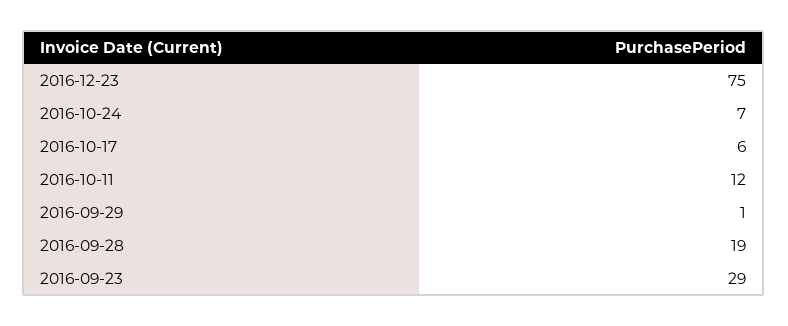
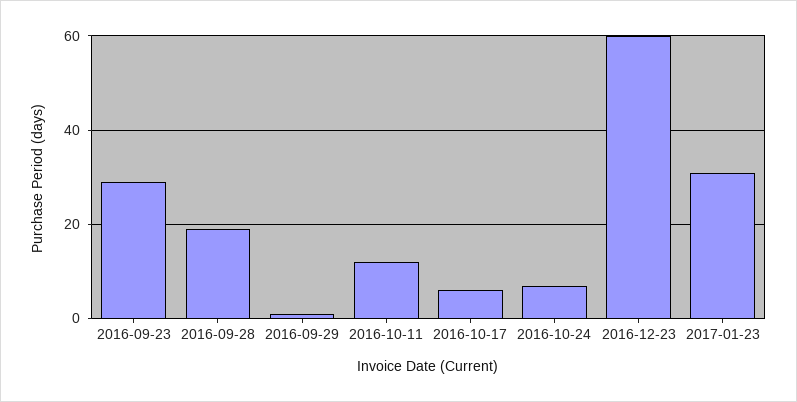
2016-12-23: 75 -> 60
2017-01-23: none -> 30

